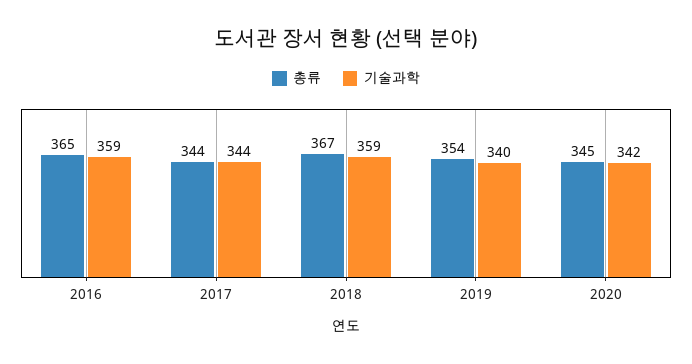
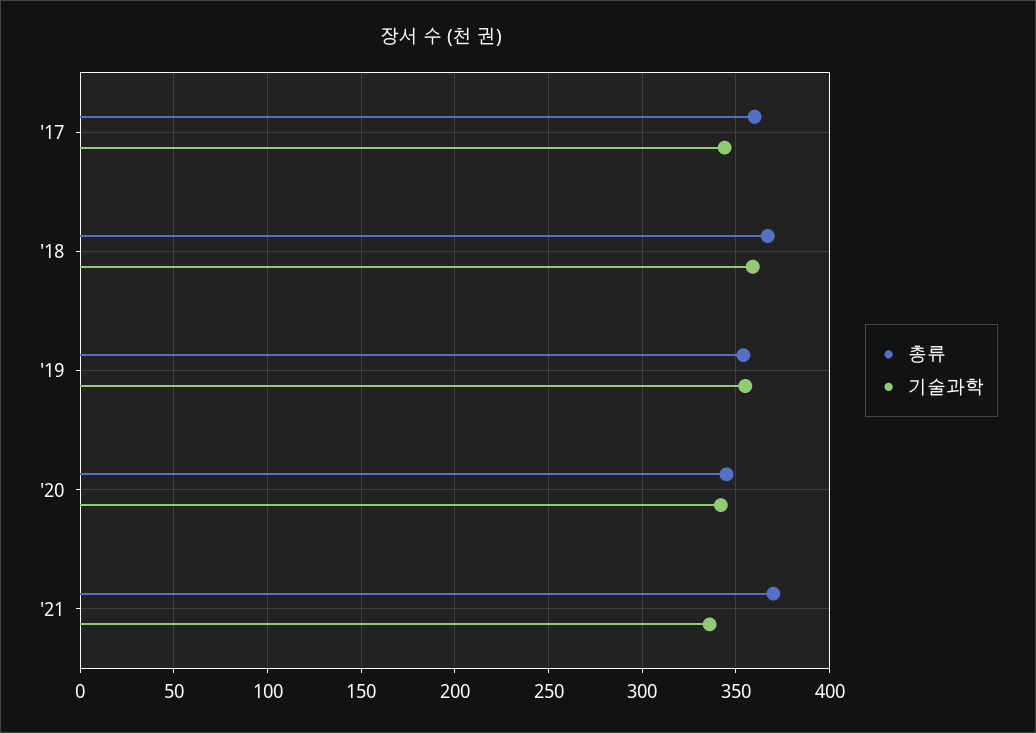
총류, 2016: 365 -> none
기술과학, 2016: 359 -> none
총류, 2017: 344 -> 360
기술과학, 2019: 340 -> 355
총류, '21: none -> 370
기술과학, '21: none -> 335

